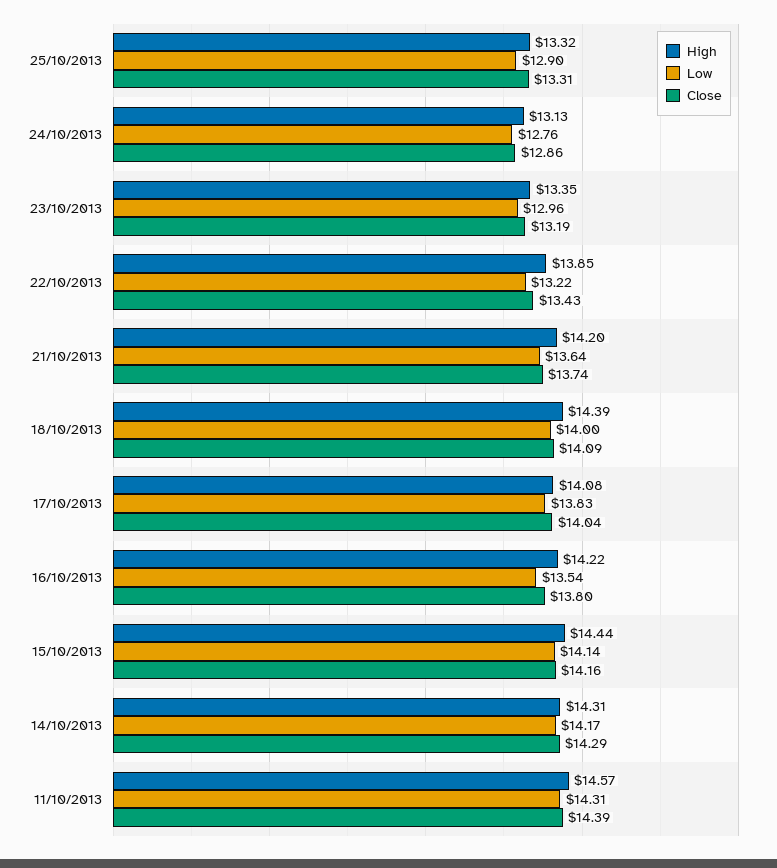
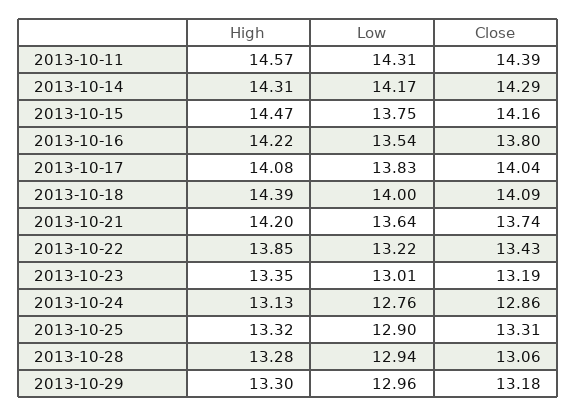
Low, 23/10/2013: 12.96 -> 13.01
High, 15/10/2013: 14.44 -> 14.47
Low, 15/10/2013: 14.14 -> 13.75
High, 2013-10-28: none -> 13.28
Low, 2013-10-28: none -> 12.94
Close, 2013-10-28: none -> 13.06
High, 2013-10-29: none -> 13.3
Low, 2013-10-29: none -> 12.96
Close, 2013-10-29: none -> 13.18

